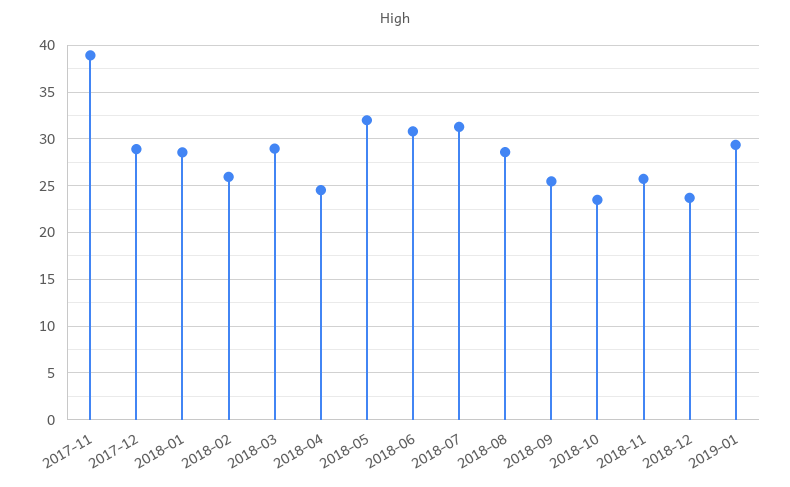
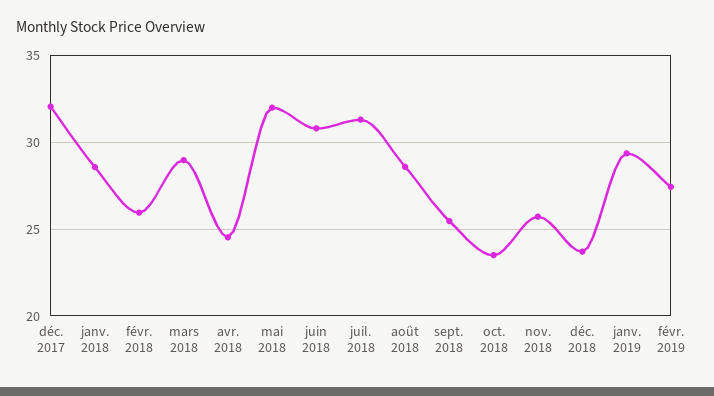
2017-11: 39 -> none
2017-12: 29 -> 32
févr. 2019: none -> 27.5

